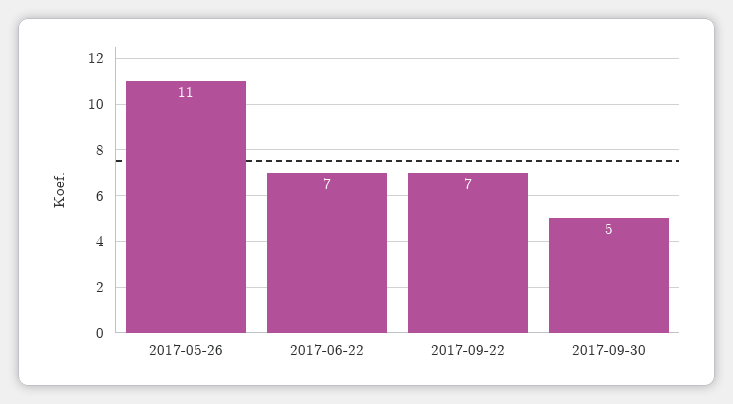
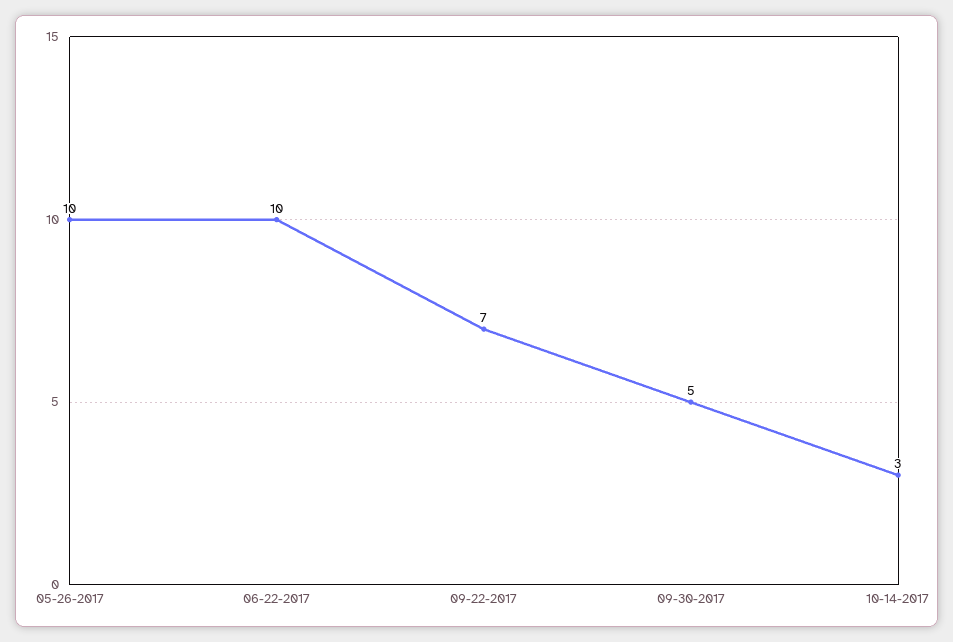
2017-05-26: 11 -> 10
2017-06-22: 7 -> 10
10-14-2017: none -> 3

